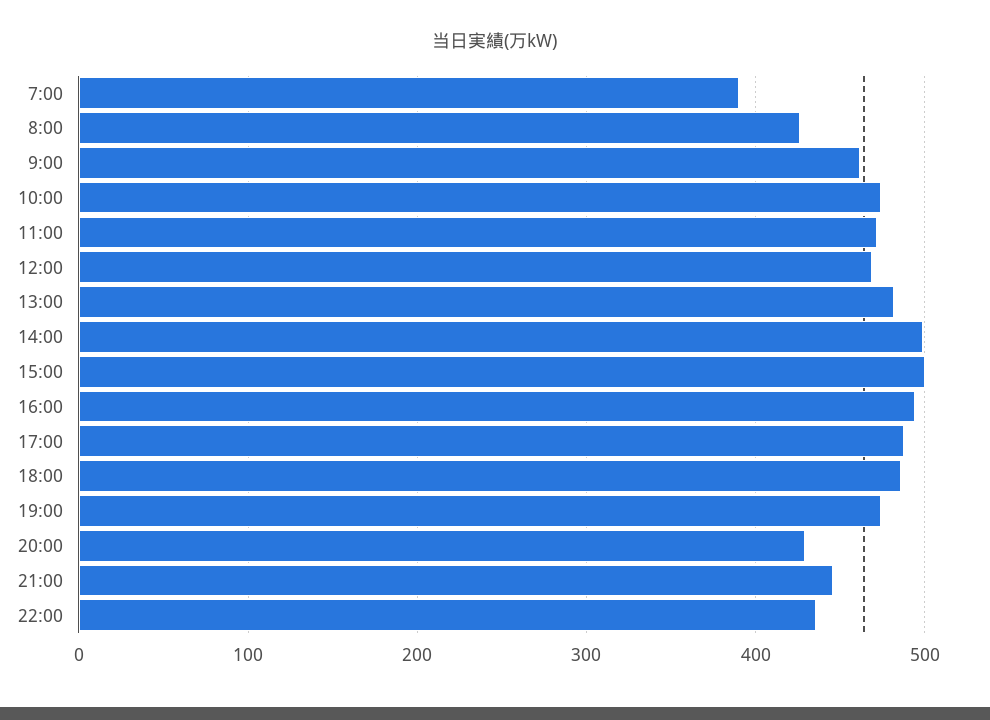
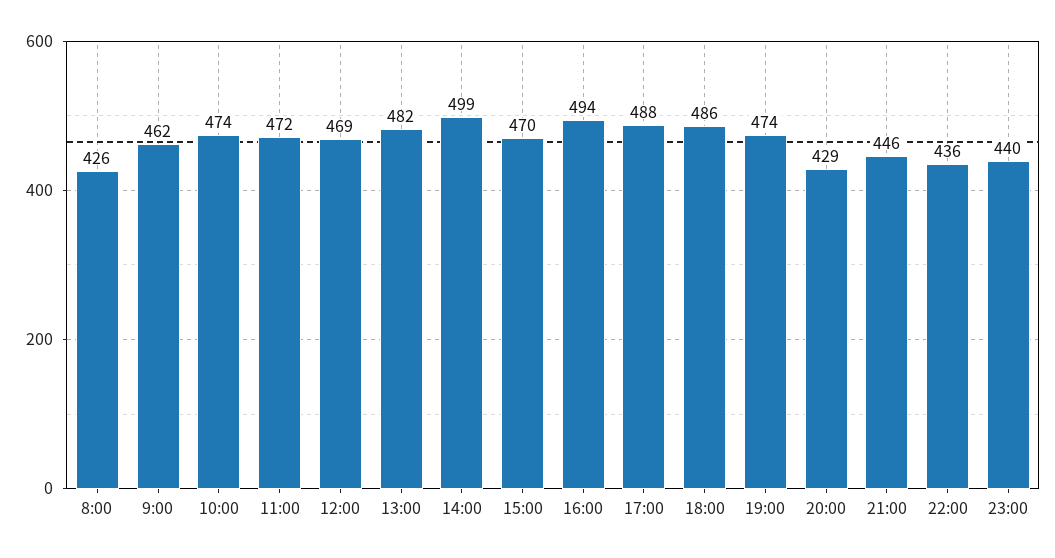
7:00: 390 -> none
15:00: 500 -> 470
23:00: none -> 440

